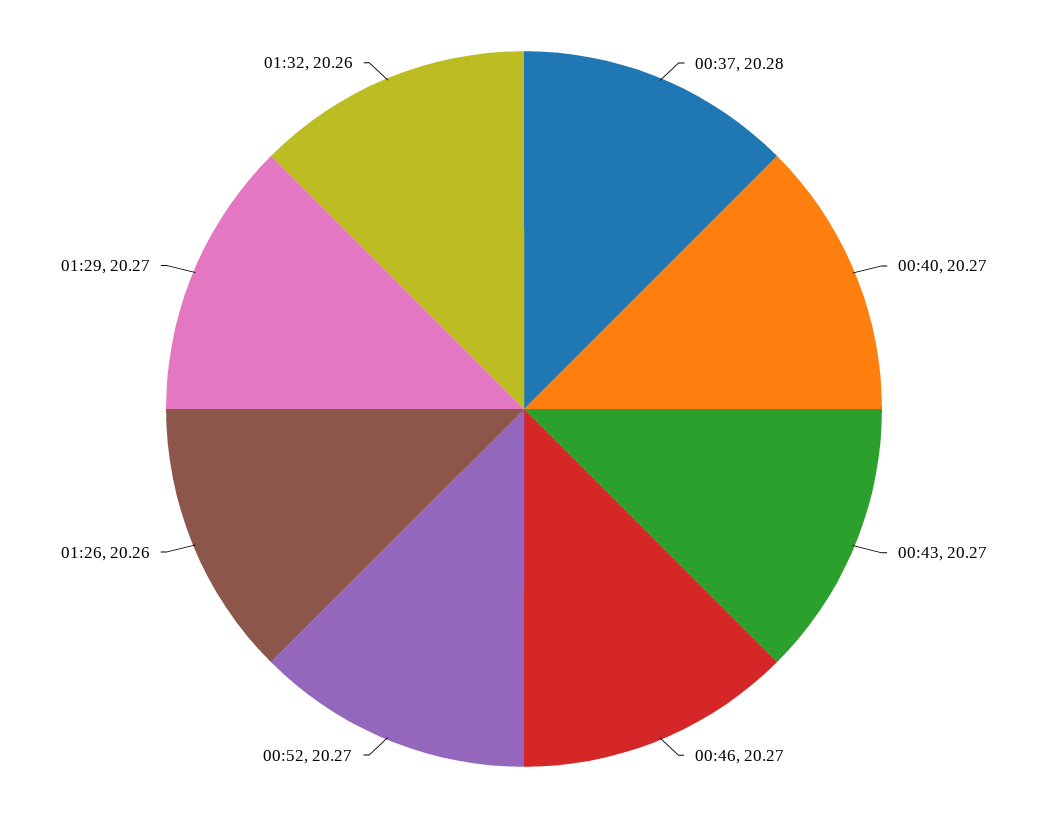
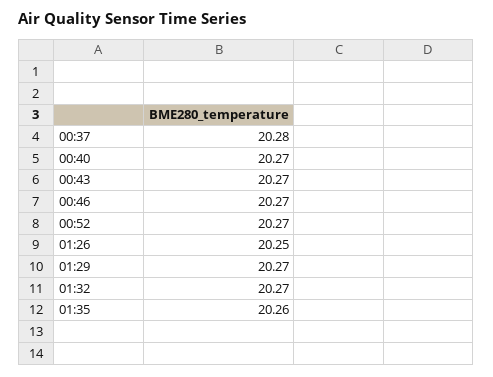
01:26: 20.26 -> 20.25
01:32: 20.26 -> 20.27
01:35: none -> 20.26

